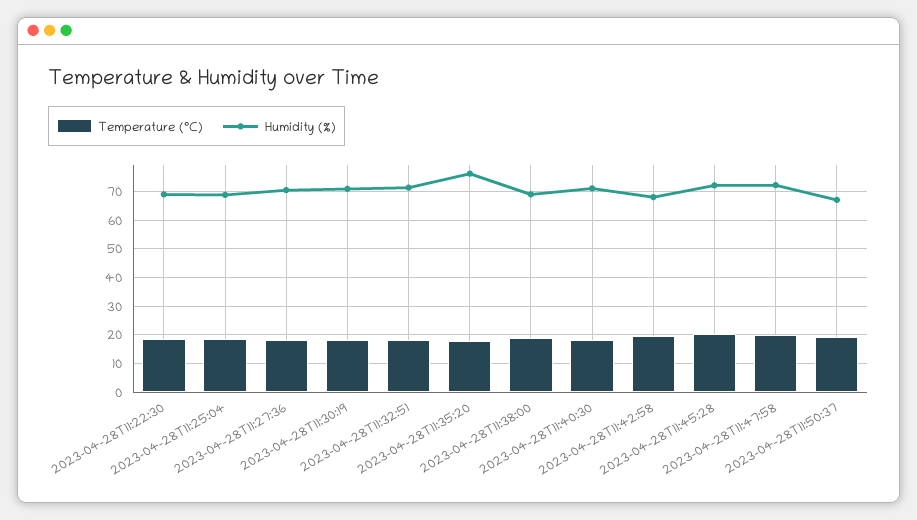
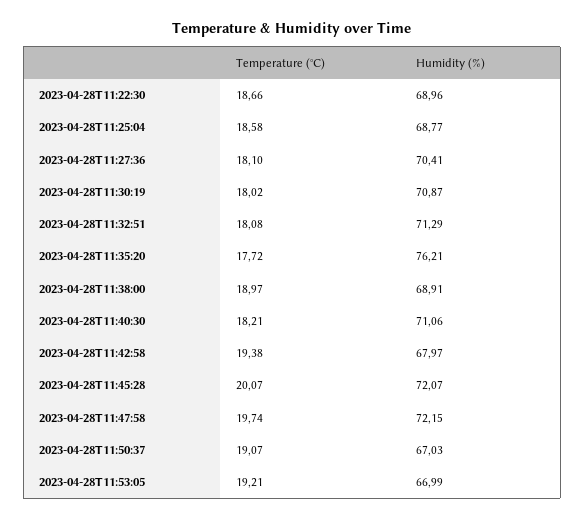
Temperature (°C), 2023-04-28T11:53:05: none -> 19.21
Humidity (%), 2023-04-28T11:53:05: none -> 66.99

